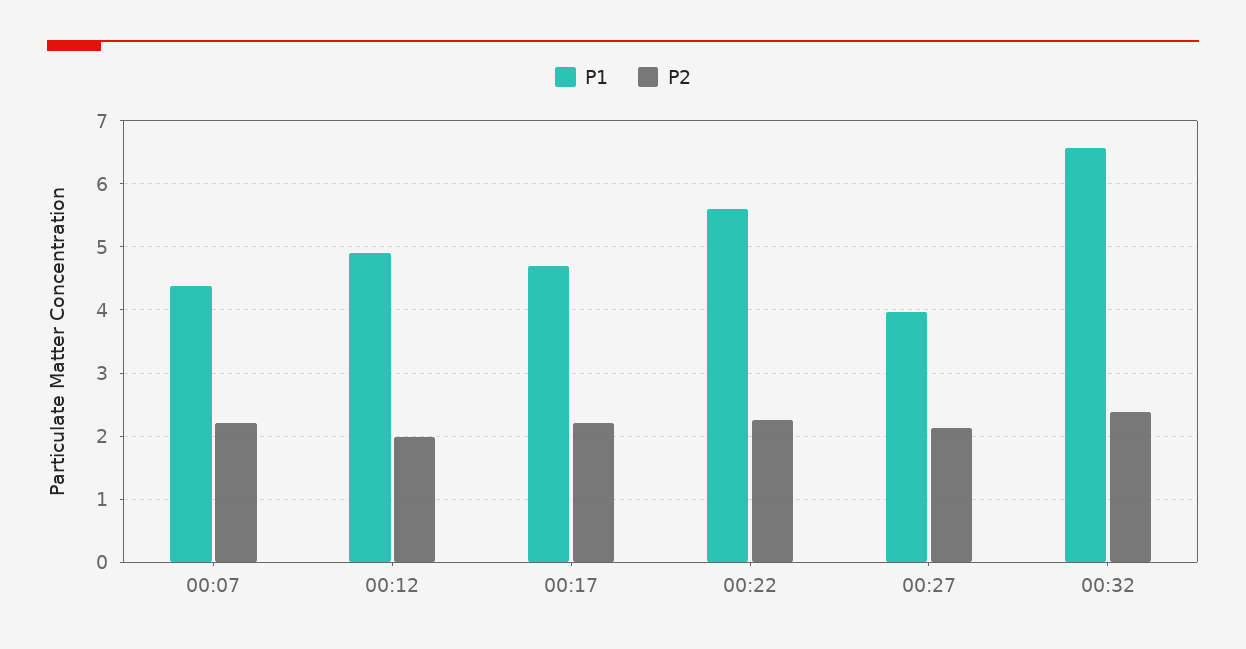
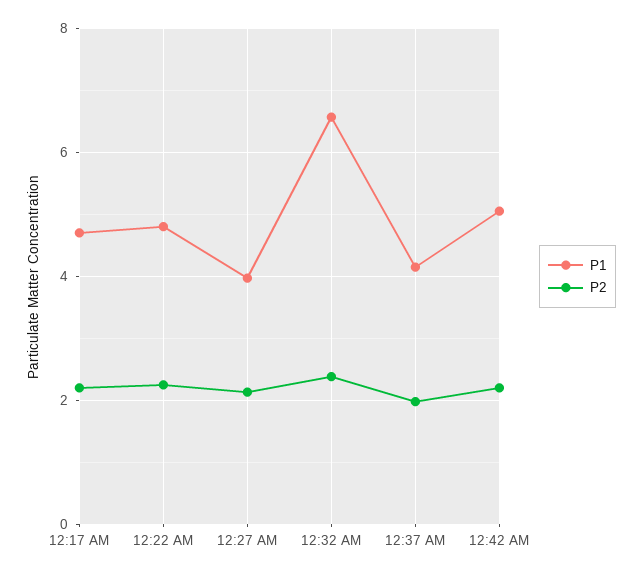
P1, 00:07: 4.4 -> none
P2, 00:07: 2.2 -> none
P1, 00:12: 4.9 -> none
P2, 00:12: 2 -> none
P1, 00:22: 5.6 -> 4.8
P1, 12:37 AM: none -> 4.2
P2, 12:37 AM: none -> 2
P1, 12:42 AM: none -> 5
P2, 12:42 AM: none -> 2.2

